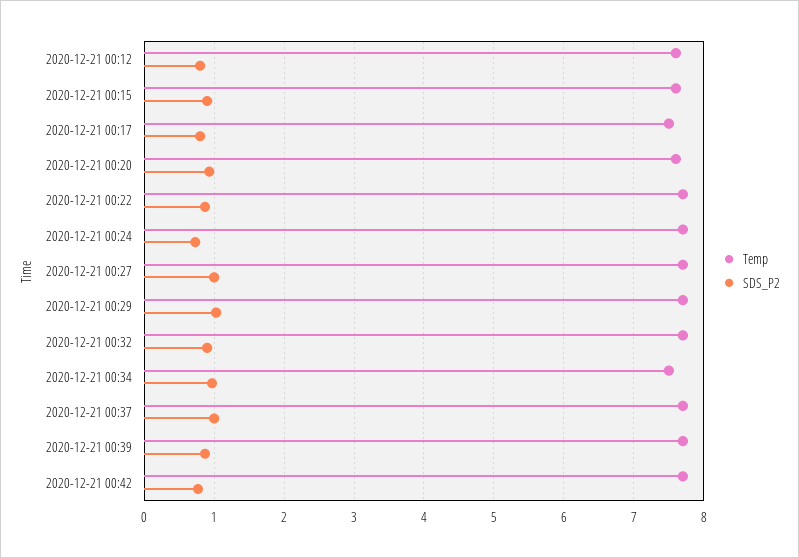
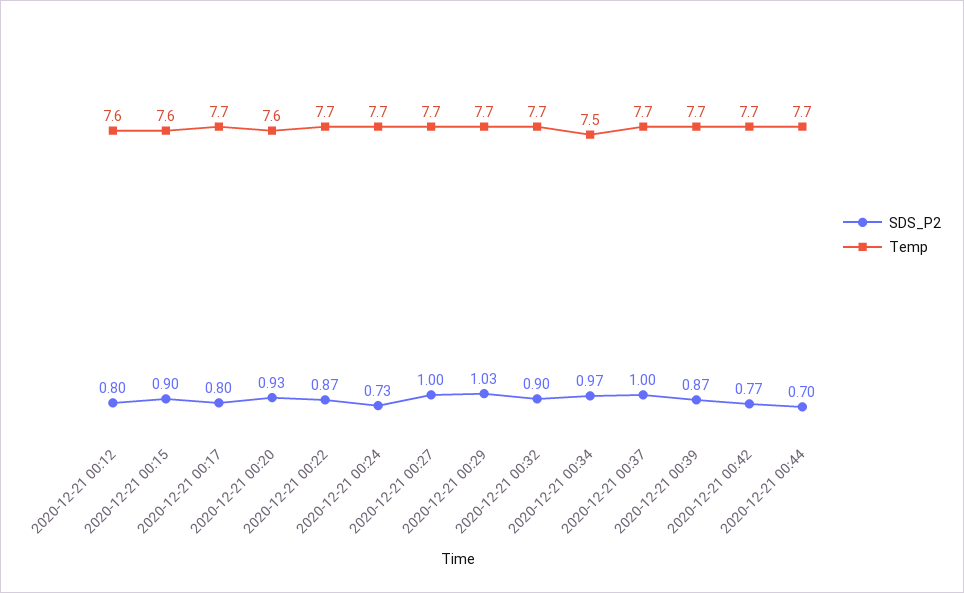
Temp, 2020-12-21 00:17: 7.5 -> 7.7
SDS_P2, 2020-12-21 00:44: none -> 0.7
Temp, 2020-12-21 00:44: none -> 7.7

